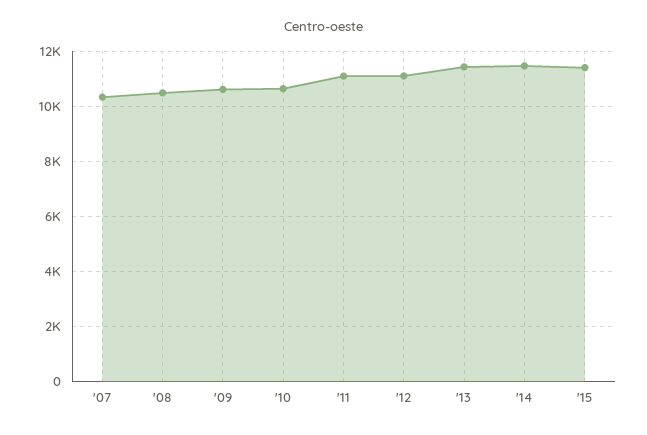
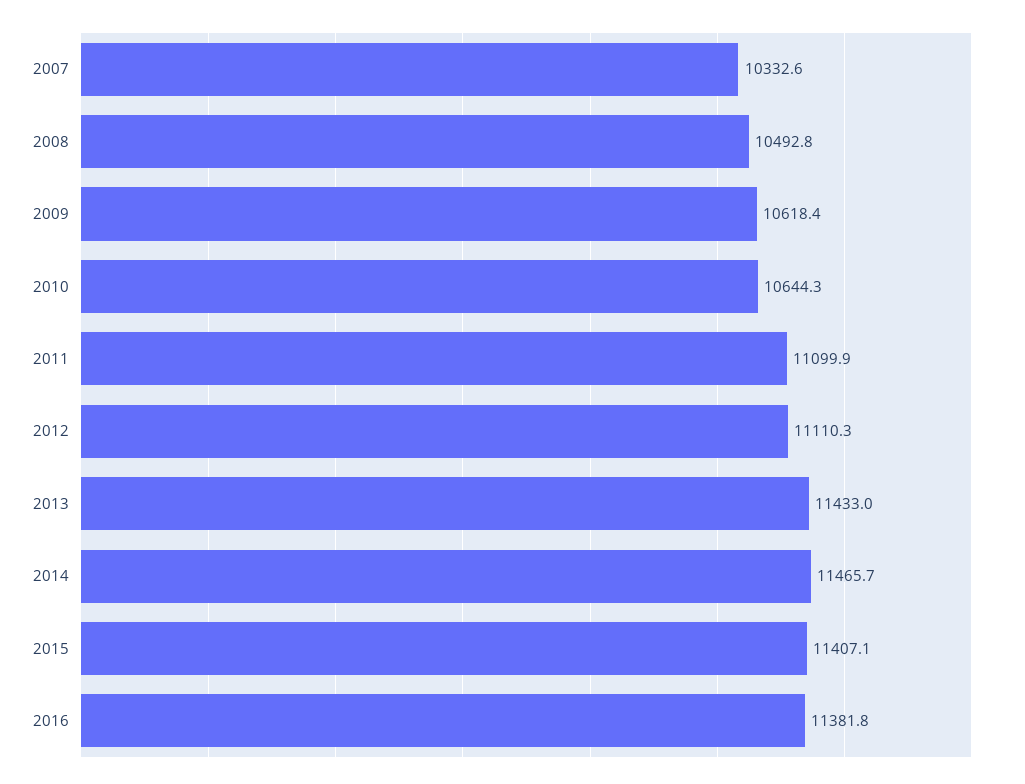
2016: none -> 11381.8

